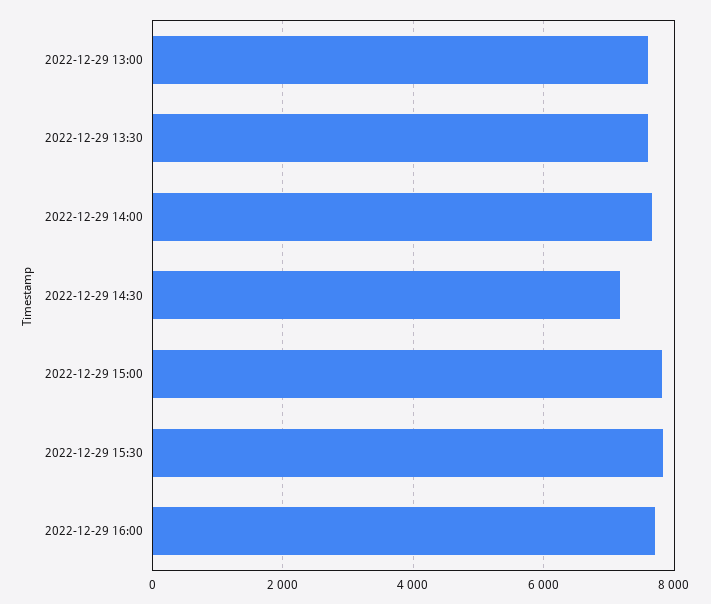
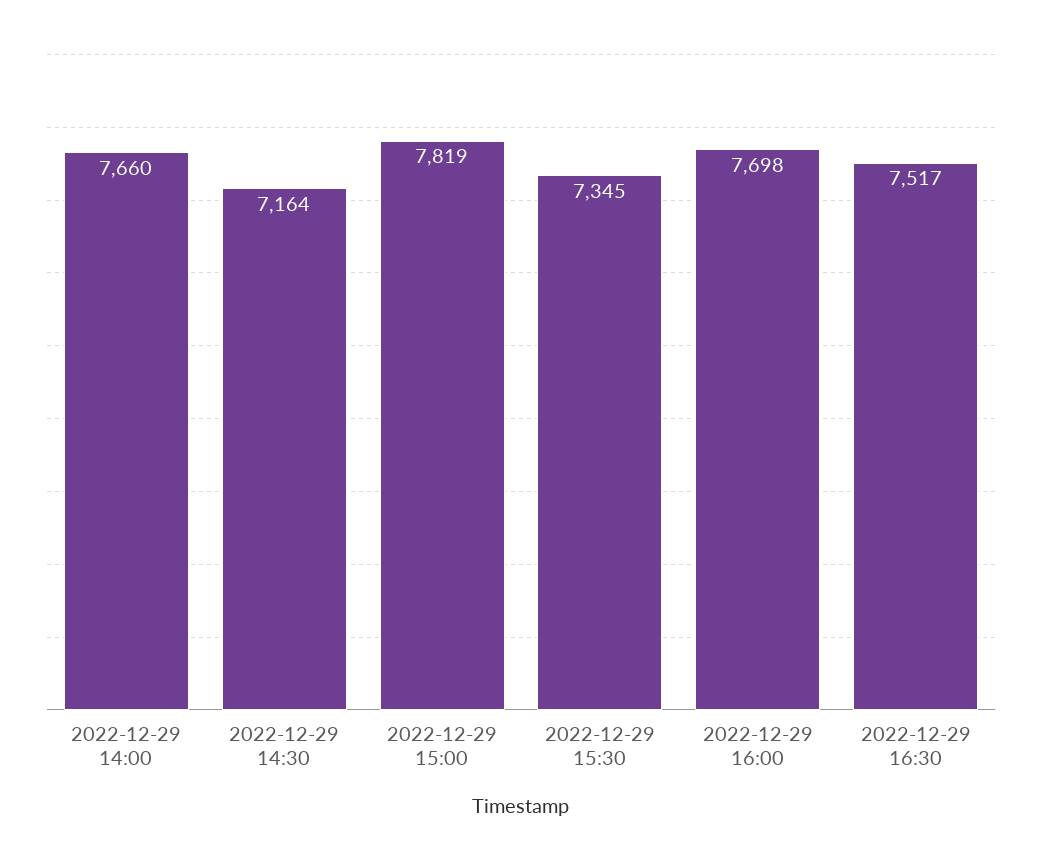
2022-12-29 13:00: 7600 -> none
2022-12-29 13:30: 7600 -> none
2022-12-29 15:30: 7800 -> 7345
2022-12-29 16:30: none -> 7517

